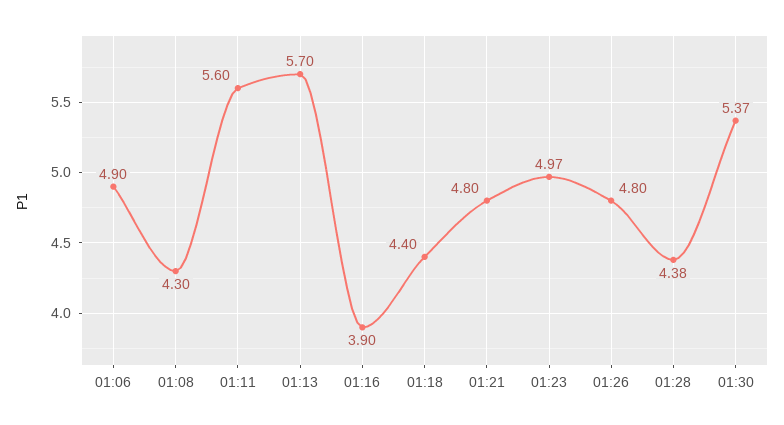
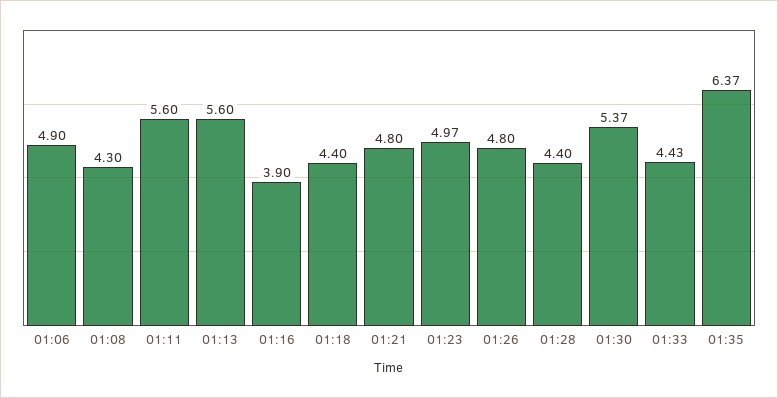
01:13: 5.7 -> 5.6
01:28: 4.38 -> 4.4
01:33: none -> 4.43
01:35: none -> 6.37

